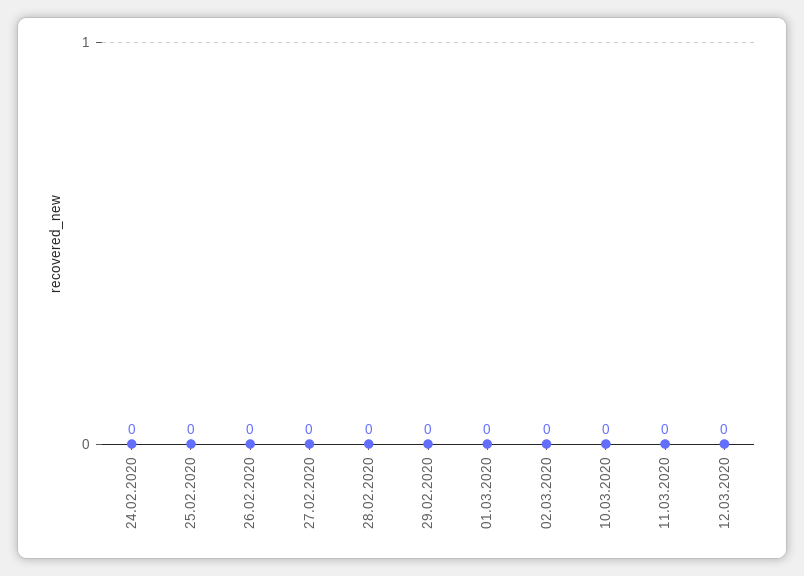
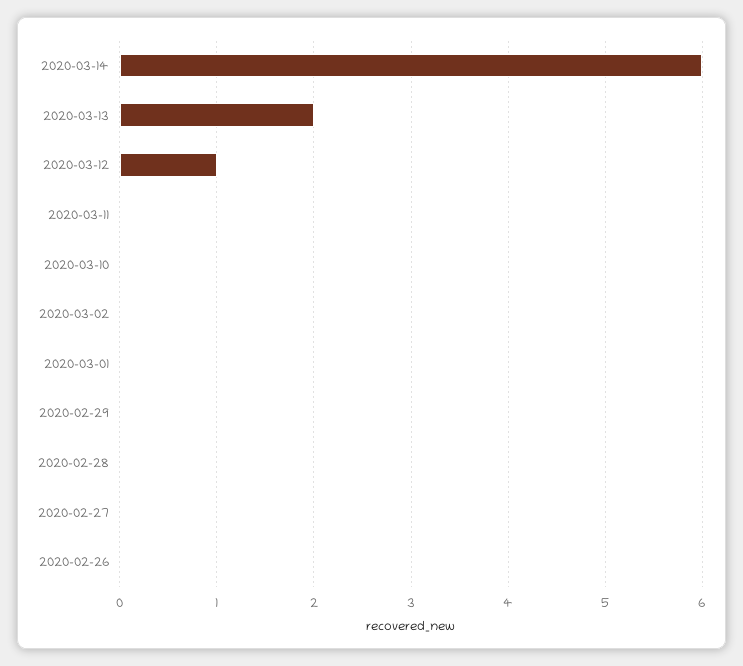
24.02.2020: 0 -> none
25.02.2020: 0 -> none
12.03.2020: 0 -> 1
2020-03-14: none -> 6
2020-03-13: none -> 2

